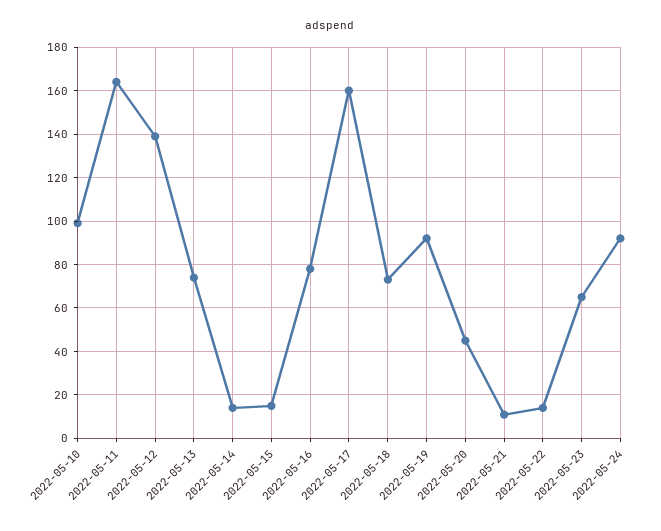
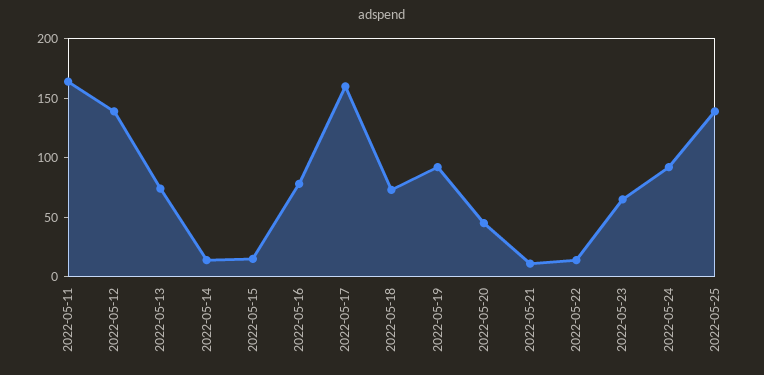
2022-05-10: 100 -> none
2022-05-25: none -> 140

